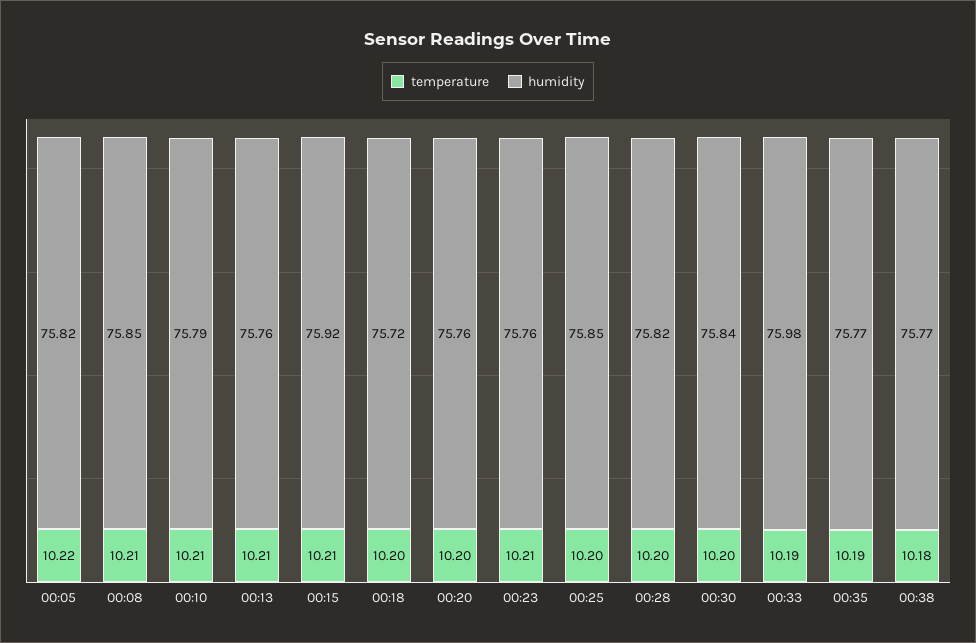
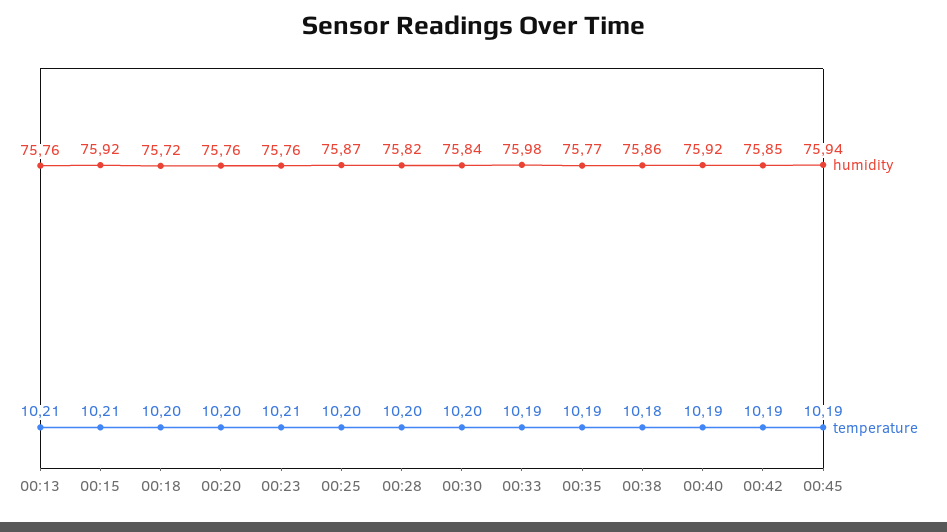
temperature, 00:05: 10.22 -> none
humidity, 00:05: 75.82 -> none
temperature, 00:08: 10.21 -> none
humidity, 00:08: 75.85 -> none
temperature, 00:10: 10.21 -> none
humidity, 00:10: 75.79 -> none
humidity, 00:25: 75.85 -> 75.87
humidity, 00:38: 75.77 -> 75.86
humidity, 00:40: none -> 75.92
temperature, 00:40: none -> 10.19
humidity, 00:42: none -> 75.85
temperature, 00:42: none -> 10.19
humidity, 00:45: none -> 75.94
temperature, 00:45: none -> 10.19

